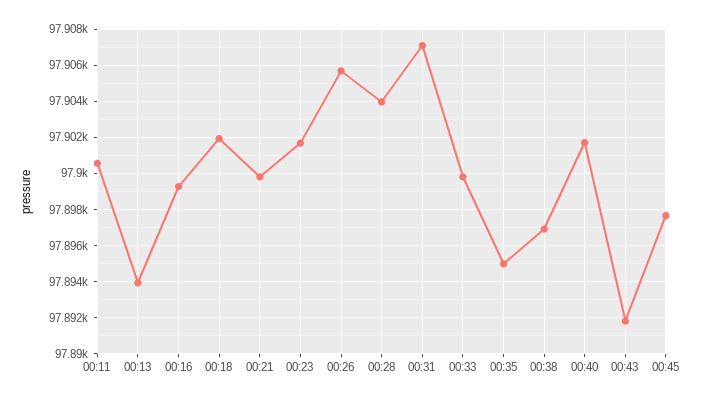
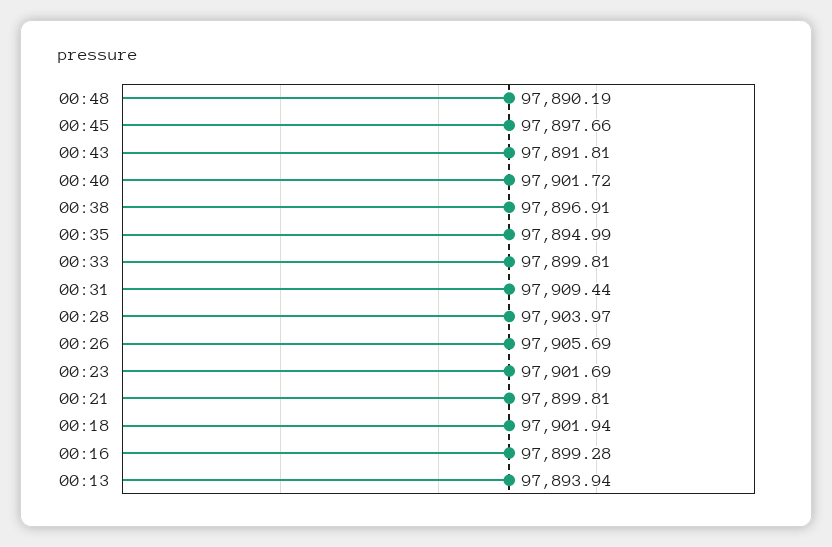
00:11: 97900.5 -> none
00:31: 97907 -> 97909.44
00:48: none -> 97890.19

